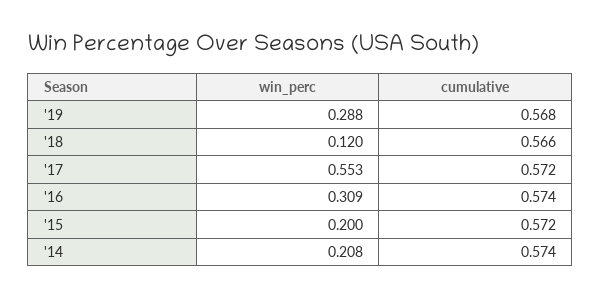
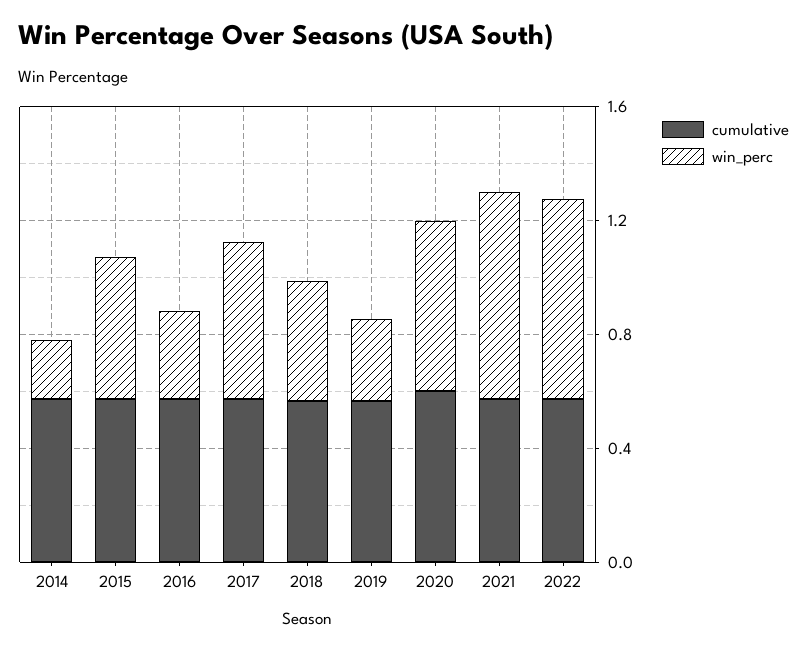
win_perc, '18: 0.12 -> 0.4
win_perc, '15: 0.2 -> 0.5
cumulative, 2020: none -> 0.6
win_perc, 2020: none -> 0.6
cumulative, 2021: none -> 0.6
win_perc, 2021: none -> 0.7
cumulative, 2022: none -> 0.6
win_perc, 2022: none -> 0.7

